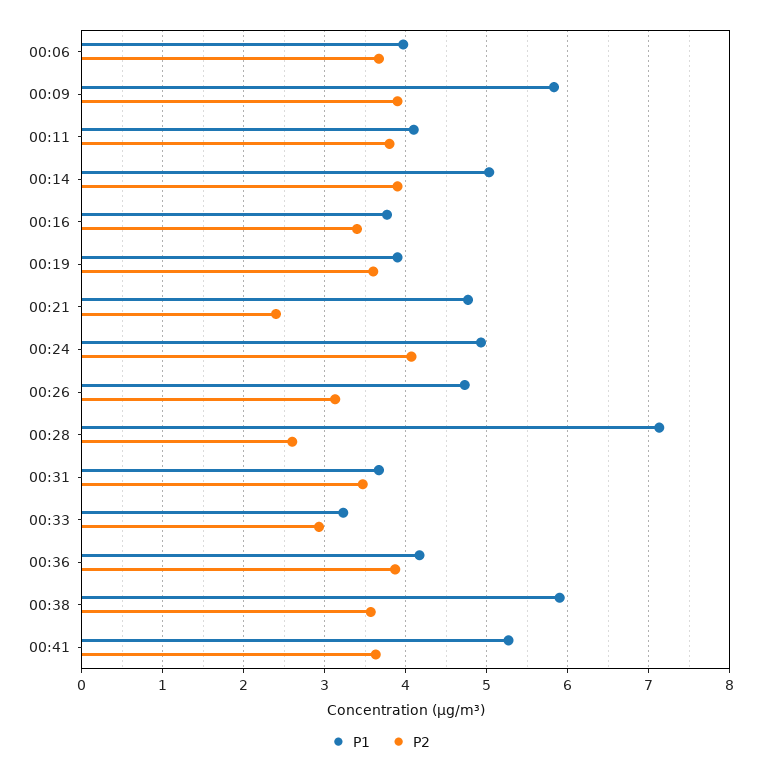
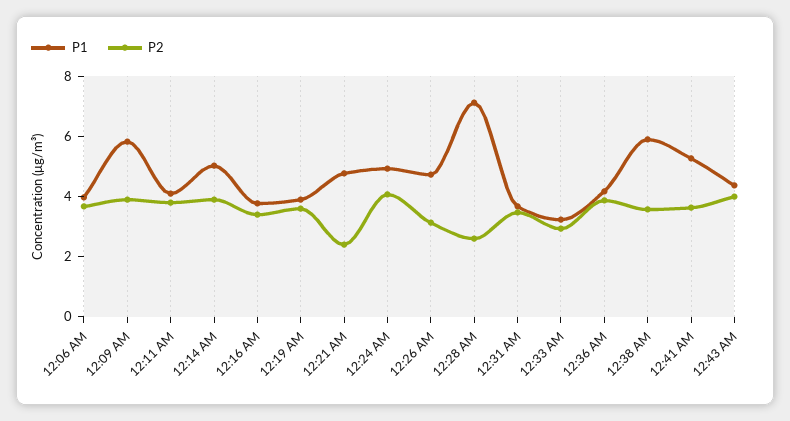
P1, 12:43 AM: none -> 4.5
P2, 12:43 AM: none -> 4

